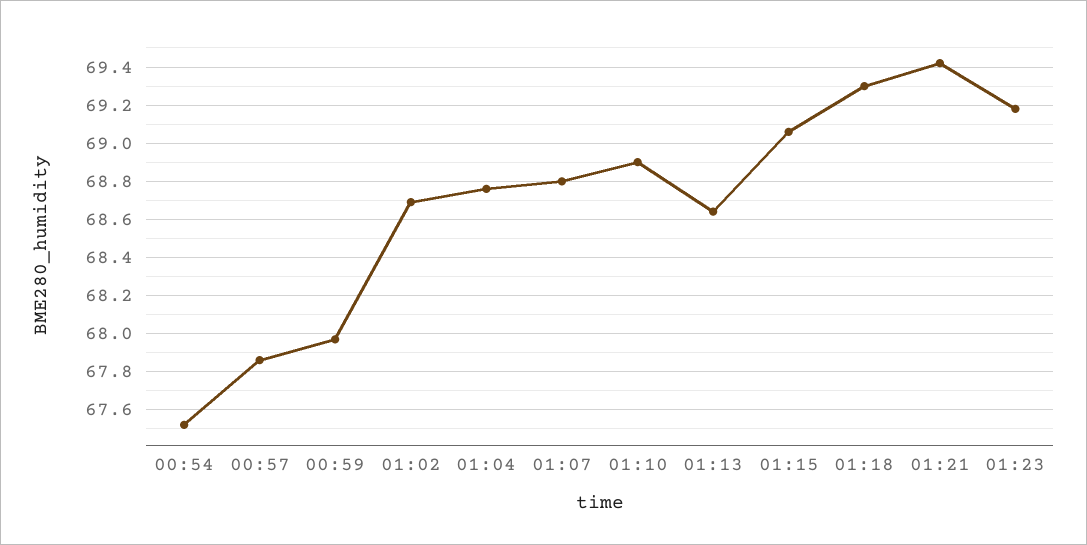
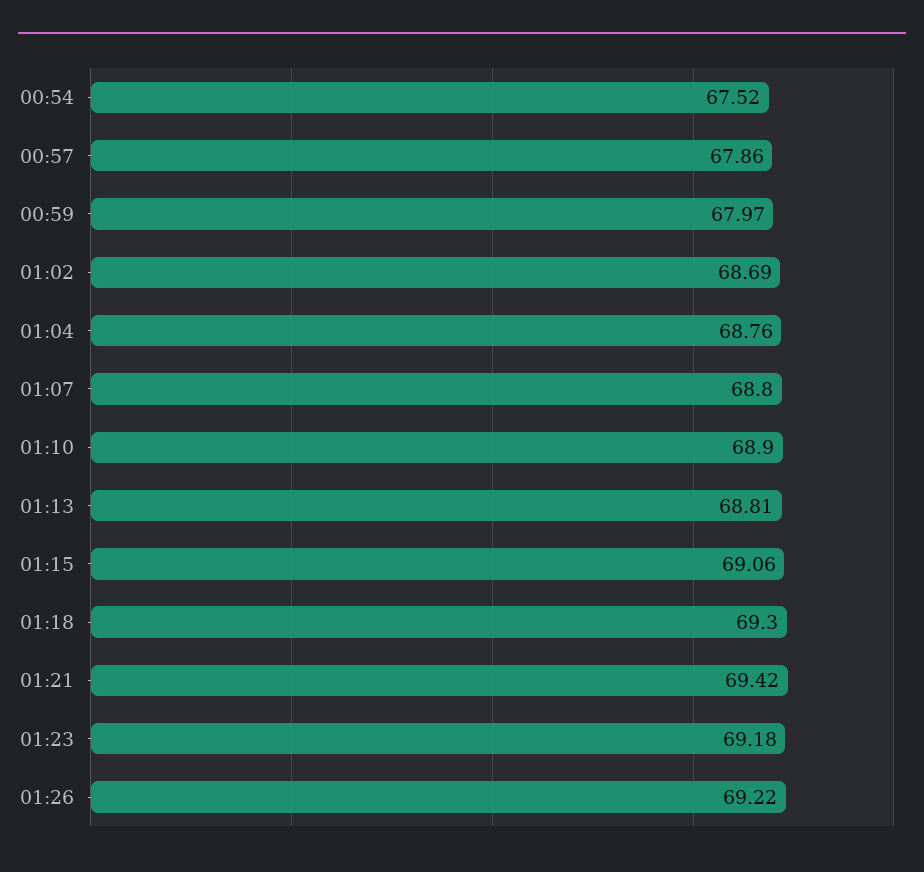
01:13: 68.65 -> 68.81
01:26: none -> 69.22

